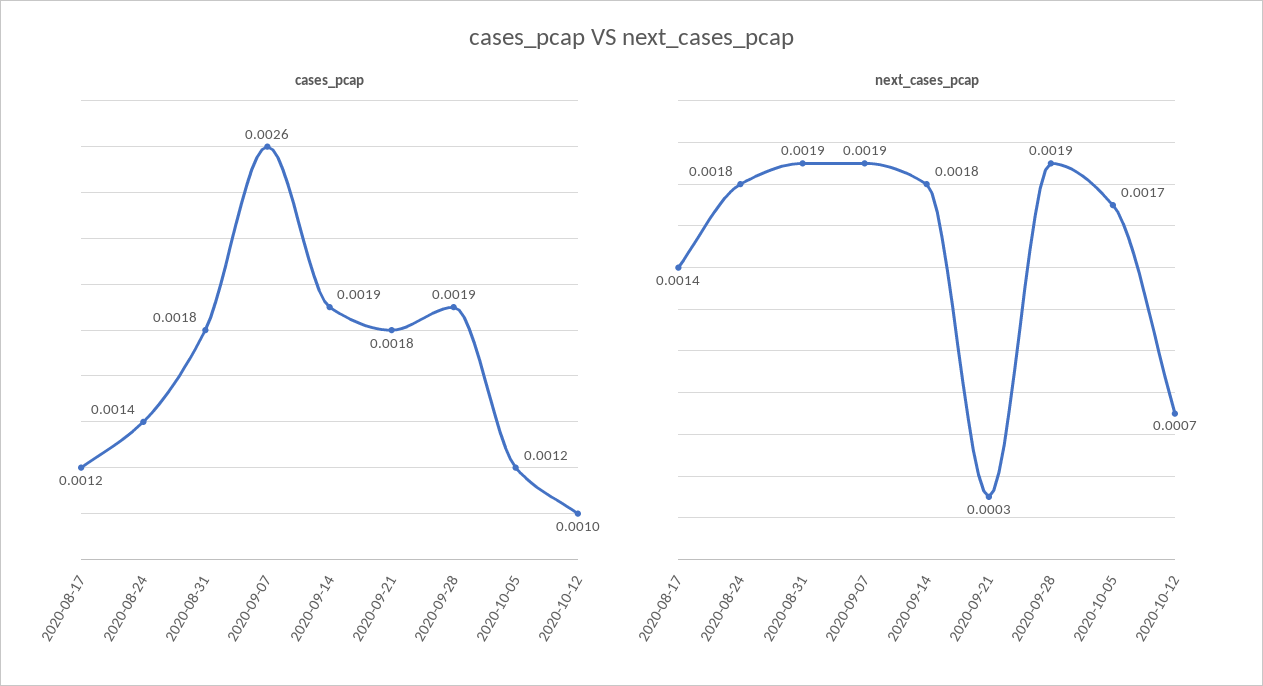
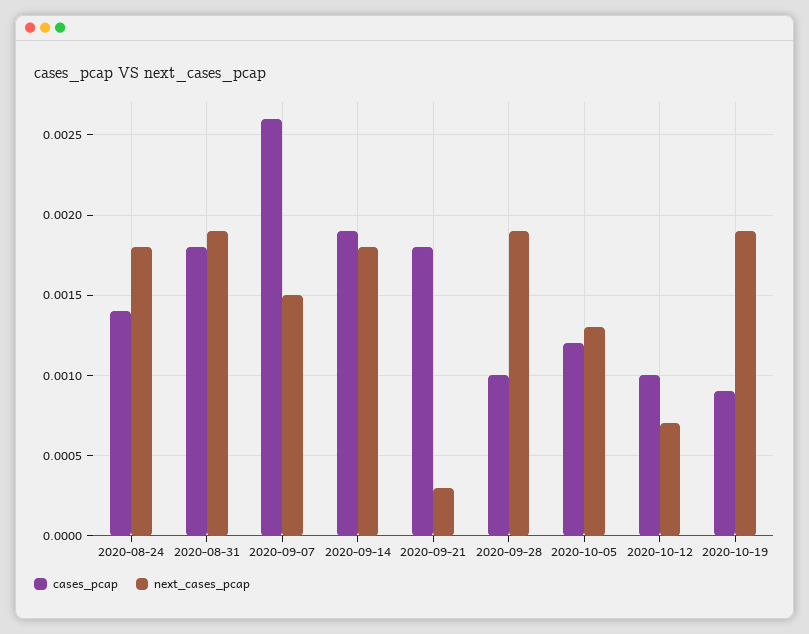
cases_pcap, 2020-08-17: 0.0012 -> none
cases_pcap, 2020-09-28: 0.0019 -> 0.001
next_cases_pcap, 2020-08-17: 0.0014 -> none
next_cases_pcap, 2020-09-07: 0.0019 -> 0.0015
next_cases_pcap, 2020-10-05: 0.0017 -> 0.0013
cases_pcap, 2020-10-19: none -> 0.0009
next_cases_pcap, 2020-10-19: none -> 0.0019

